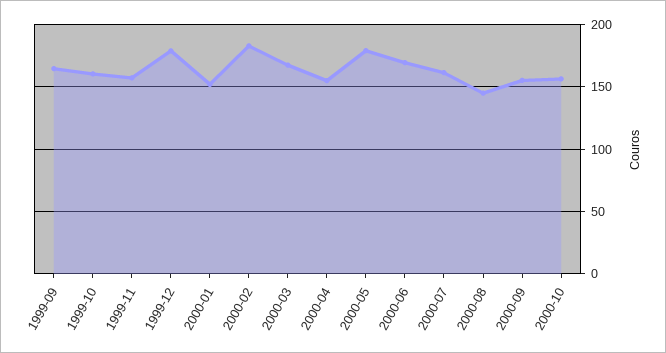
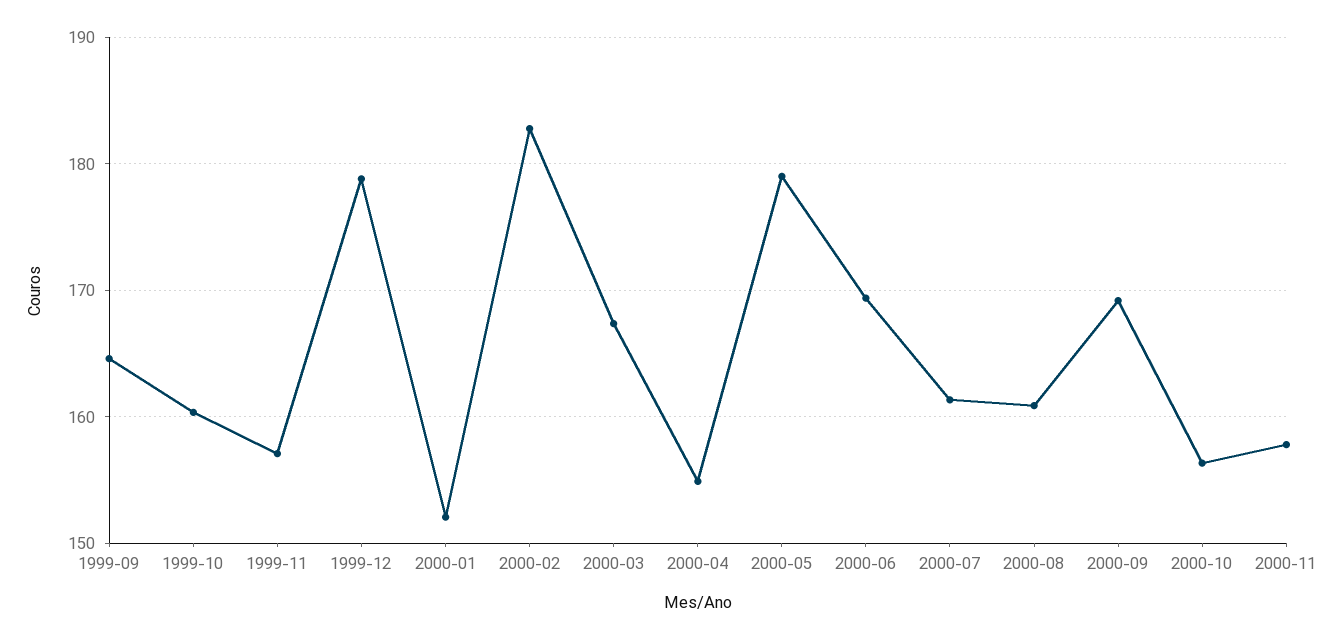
2000-08: 145 -> 161
2000-09: 155 -> 169
2000-11: none -> 158

